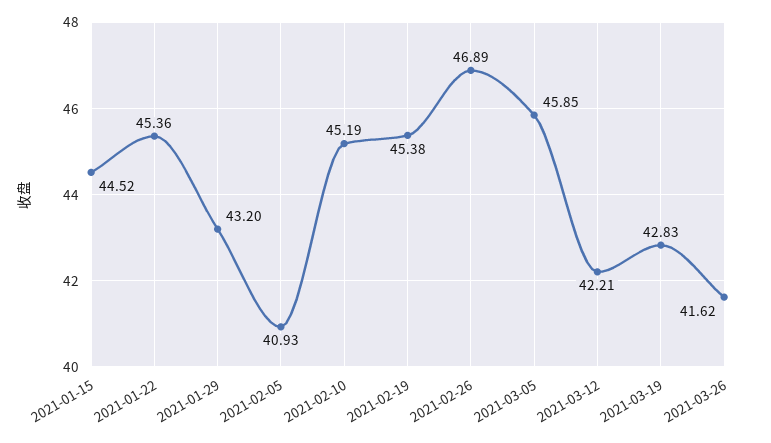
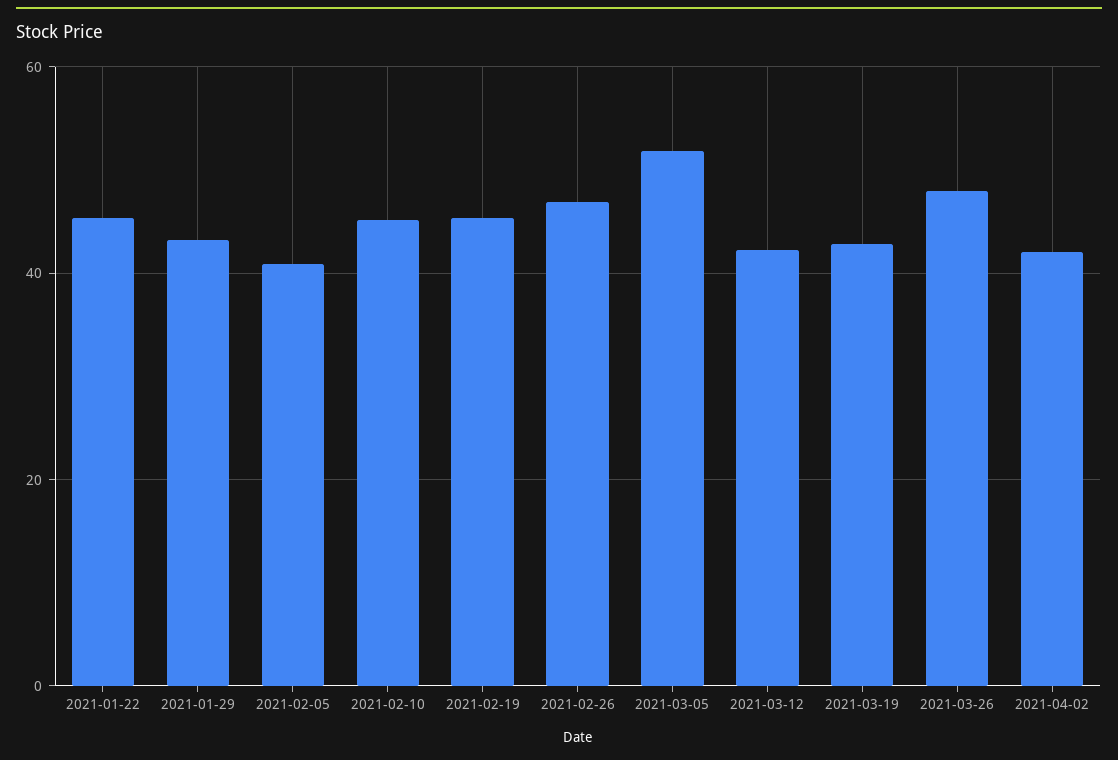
2021-01-15: 44.52 -> none
2021-03-05: 45.85 -> 52
2021-03-26: 41.62 -> 48
2021-04-02: none -> 42

